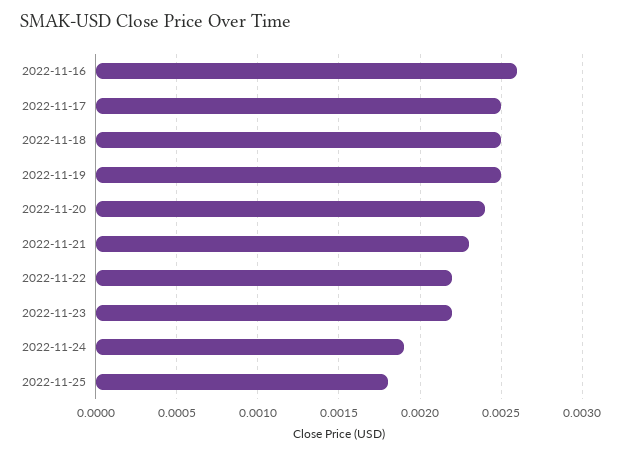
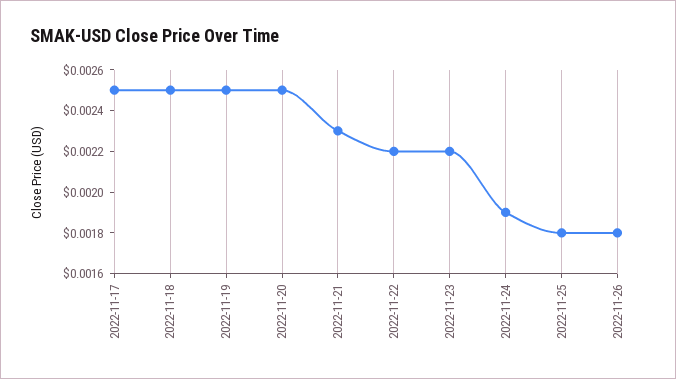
2022-11-16: 0.0026 -> none
2022-11-20: 0.0024 -> 0.0025
2022-11-26: none -> 0.0018

